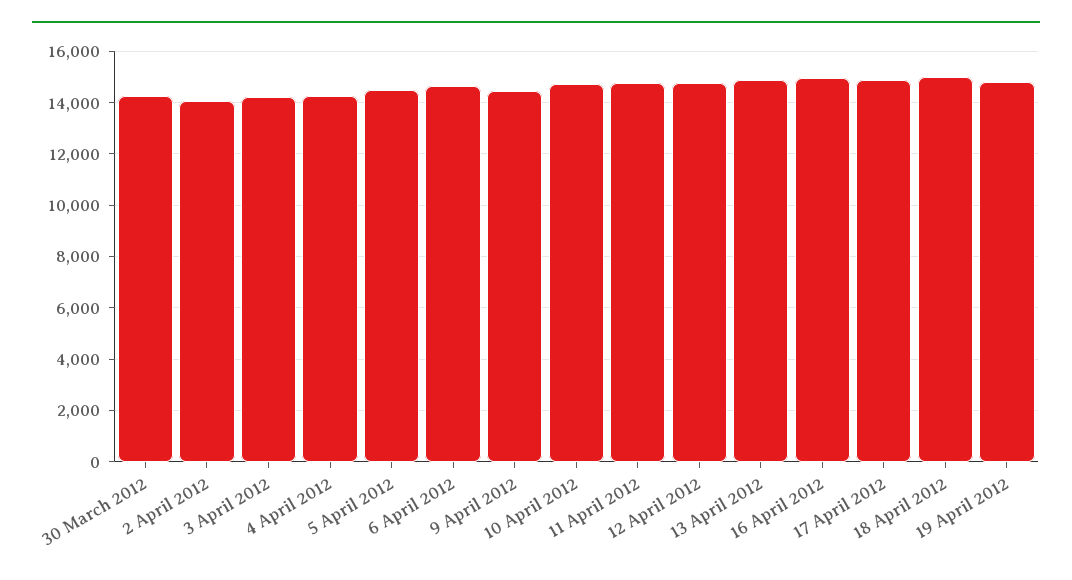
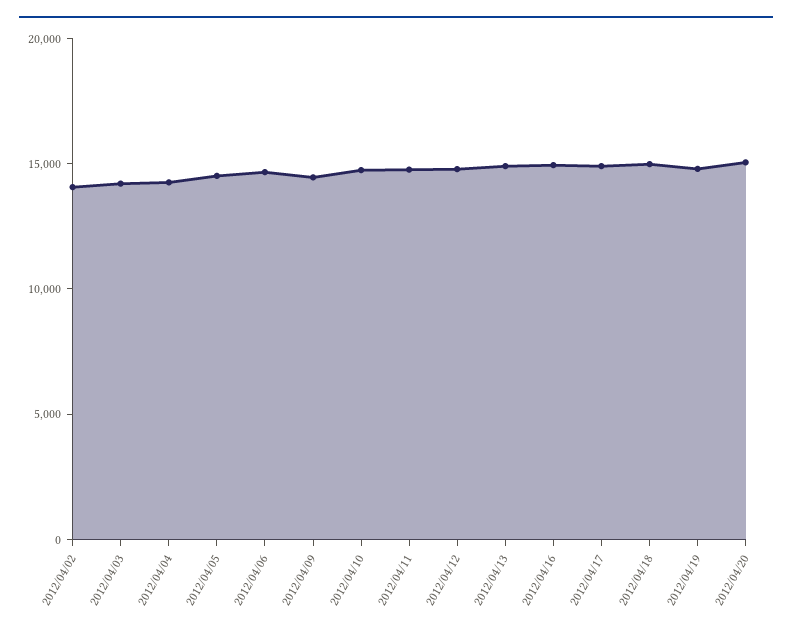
30 March 2012: 14250 -> none
2012/04/20: none -> 15000

